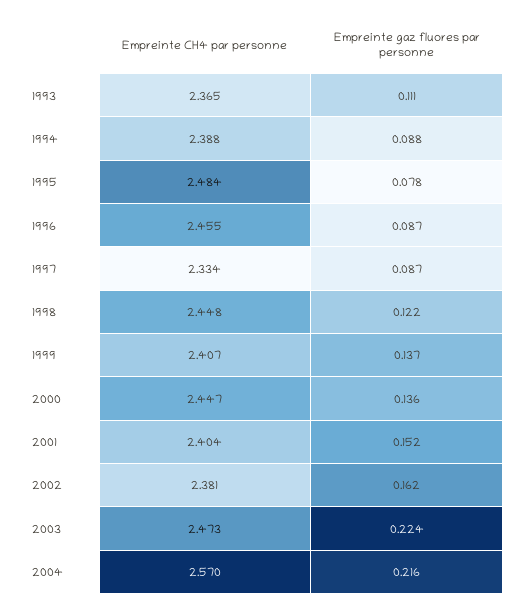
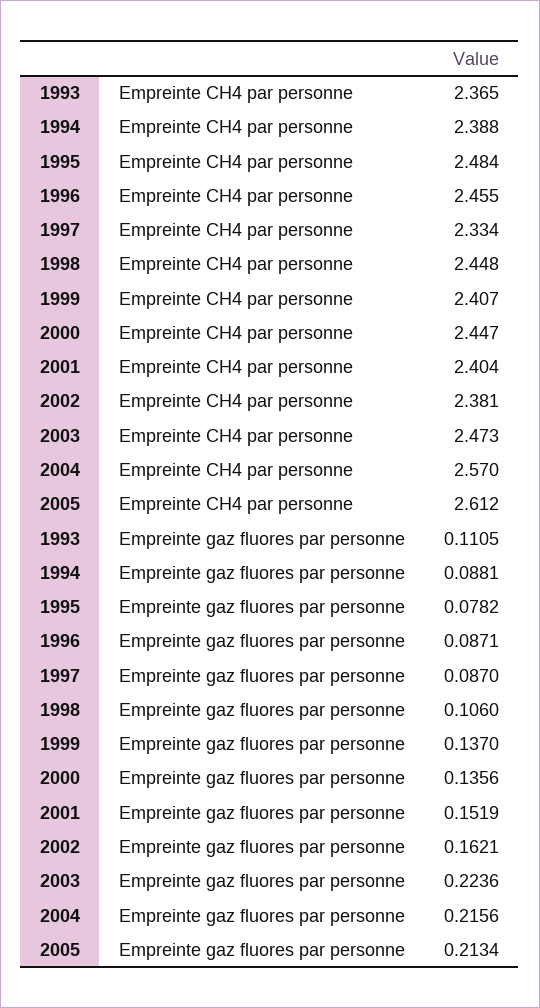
Empreinte gaz fluores par personne, 1998: 0.122 -> 0.106
Empreinte CH4 par personne, 2005: none -> 2.612
Empreinte gaz fluores par personne, 2005: none -> 0.2134

